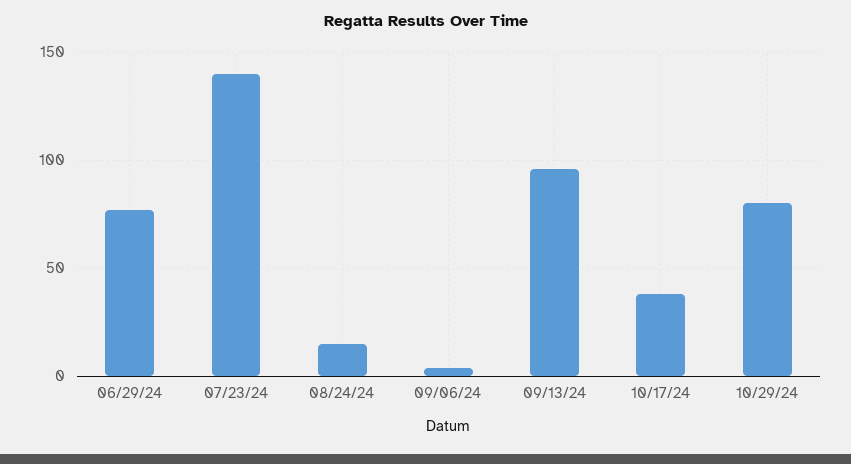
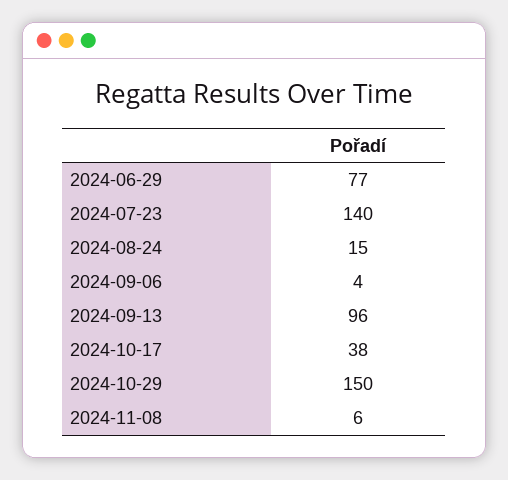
10/29/24: 80 -> 150
2024-11-08: none -> 6

